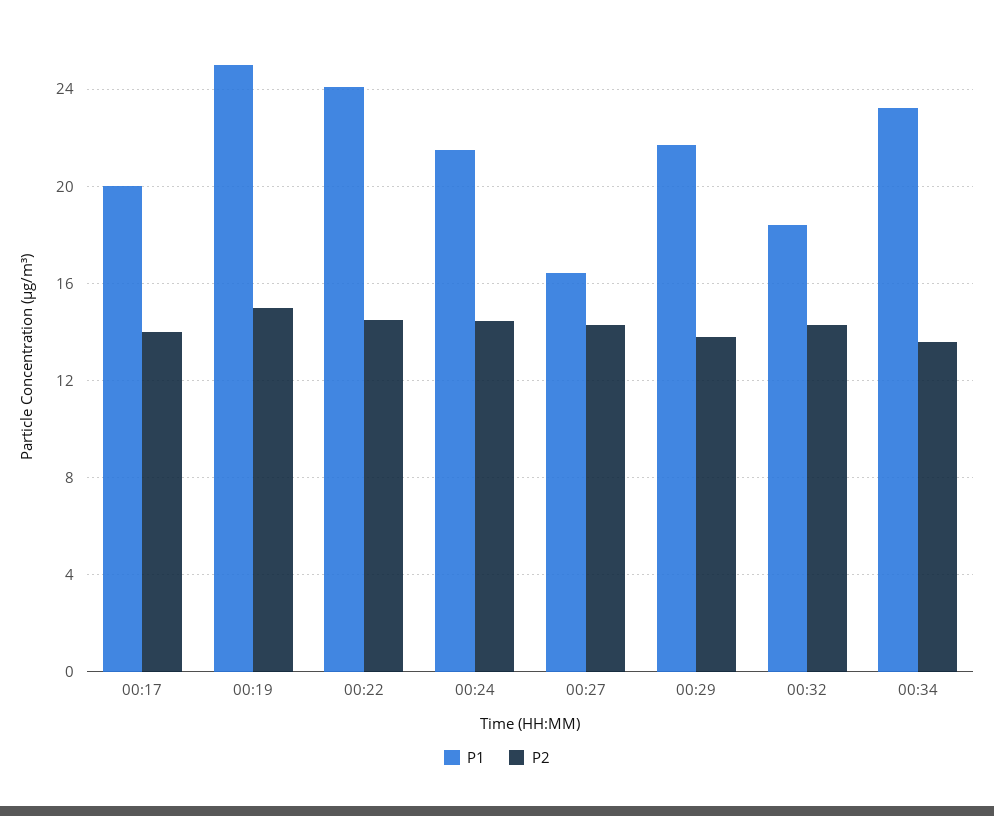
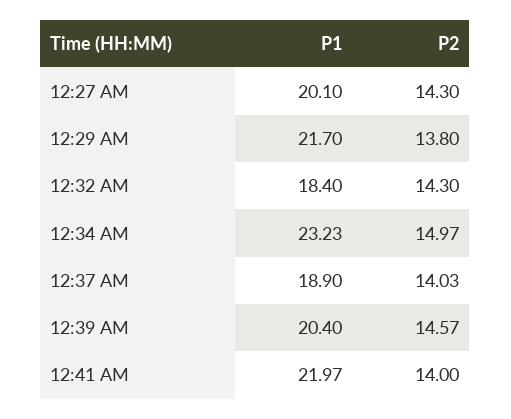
P1, 00:17: 20 -> none
P2, 00:17: 14 -> none
P1, 00:19: 25 -> none
P2, 00:19: 15 -> none
P1, 00:22: 24 -> none
P2, 00:22: 14.5 -> none
P1, 00:24: 21.5 -> none
P2, 00:24: 14.5 -> none
P1, 00:27: 16.5 -> 20.1
P2, 00:34: 13.5 -> 14.97
P1, 12:37 AM: none -> 18.9
P2, 12:37 AM: none -> 14.03
P1, 12:39 AM: none -> 20.4
P2, 12:39 AM: none -> 14.57
P1, 12:41 AM: none -> 21.97
P2, 12:41 AM: none -> 14

